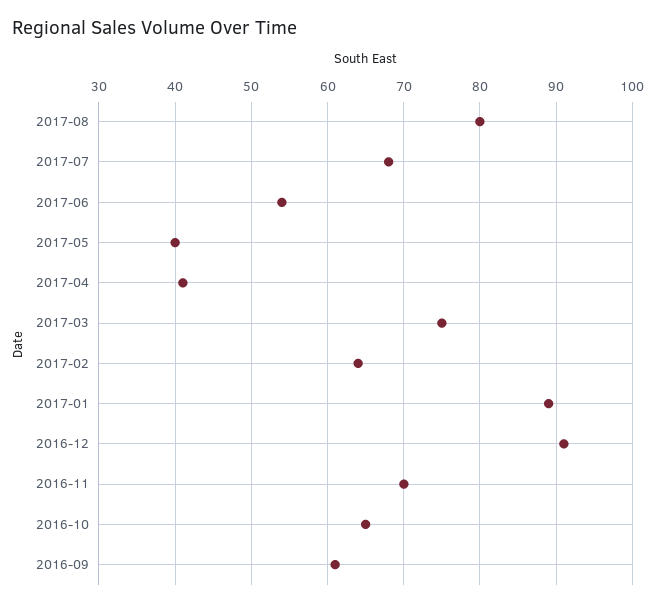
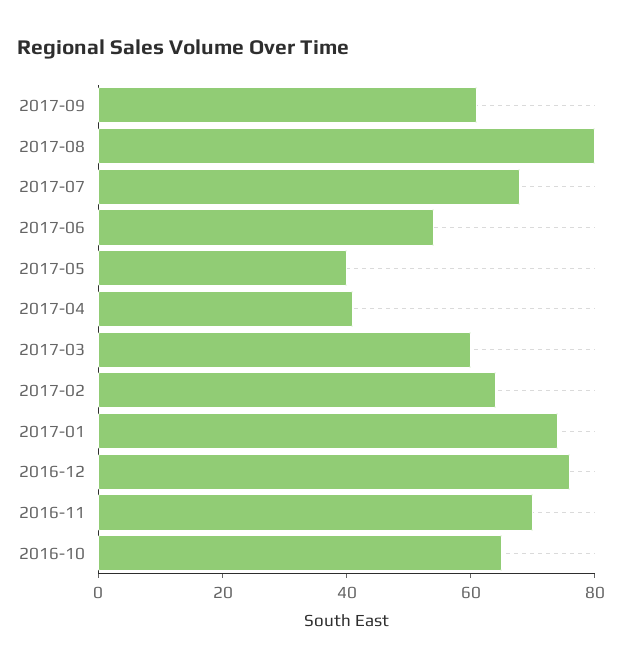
2017-03: 75 -> 60
2017-01: 89 -> 75
2016-12: 91 -> 75
2016-09: 61 -> none
2017-09: none -> 60

